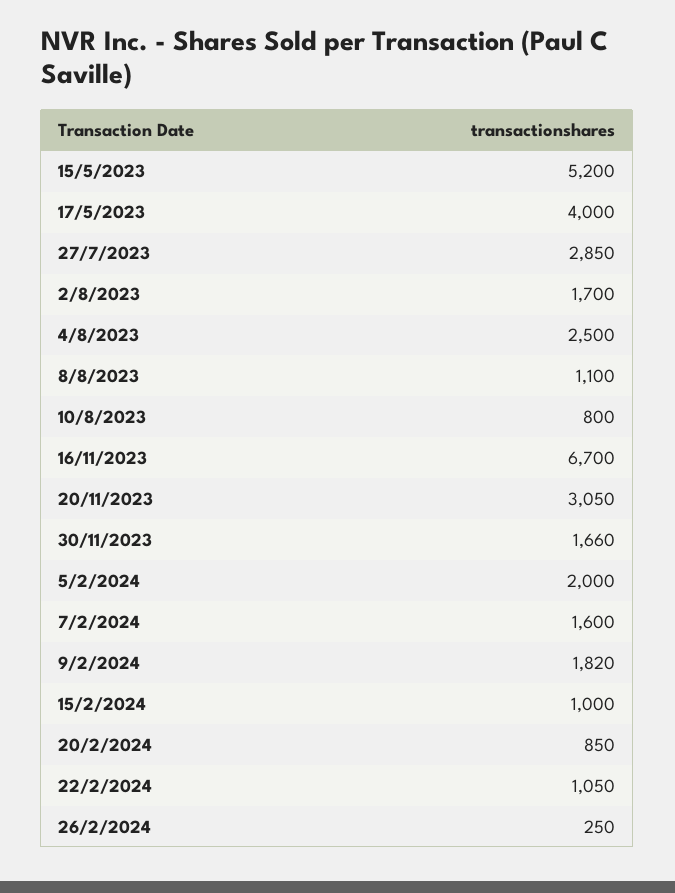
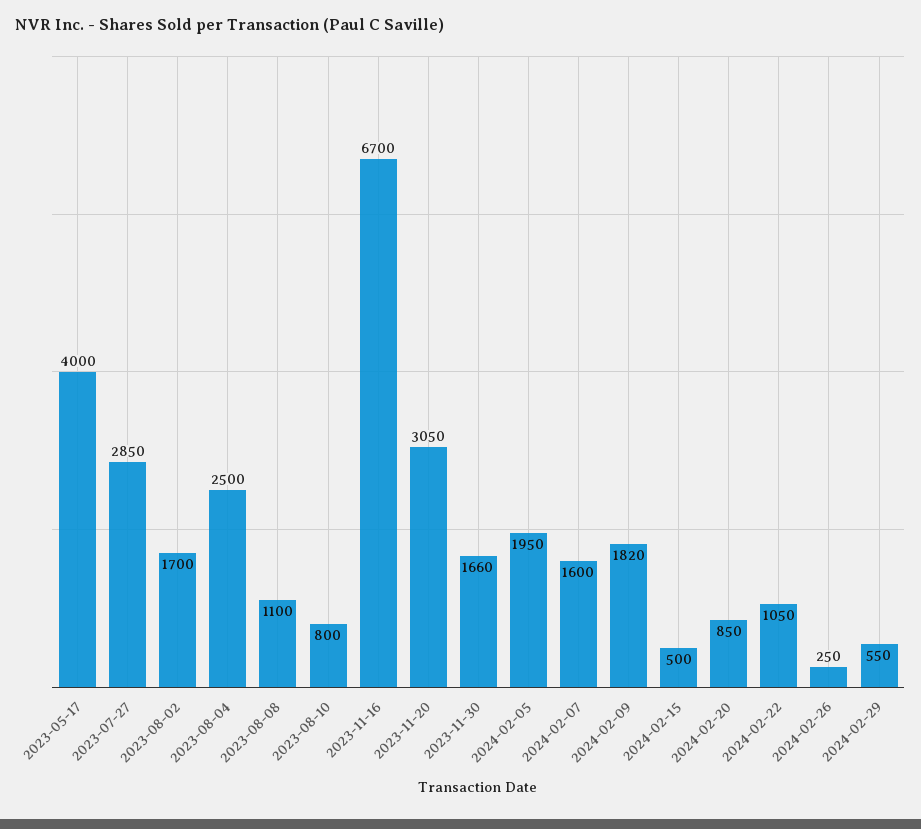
15/5/2023: 5200 -> none
5/2/2024: 2000 -> 1950
15/2/2024: 1000 -> 500
2024-02-29: none -> 550

